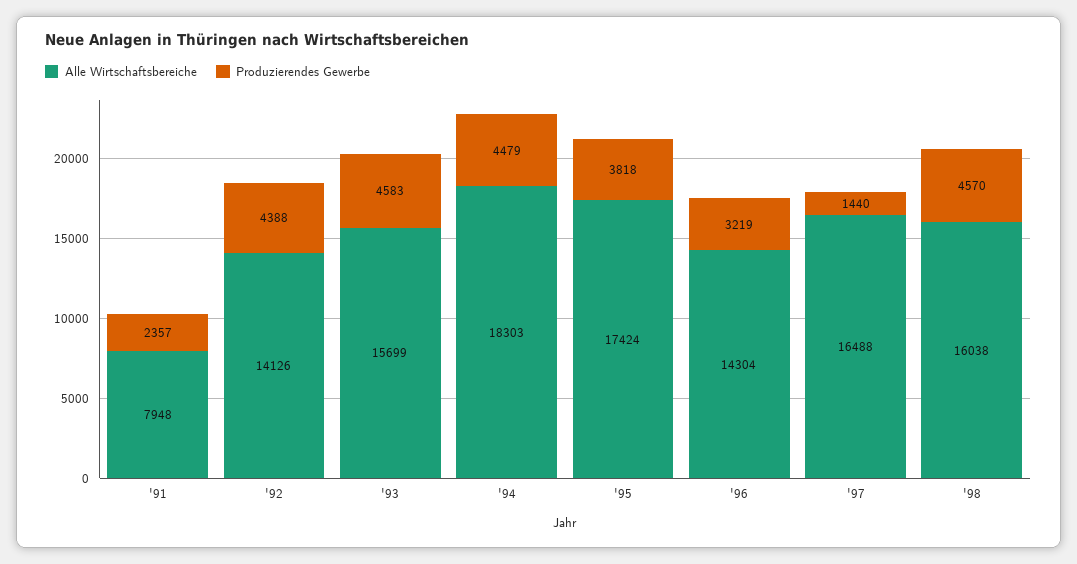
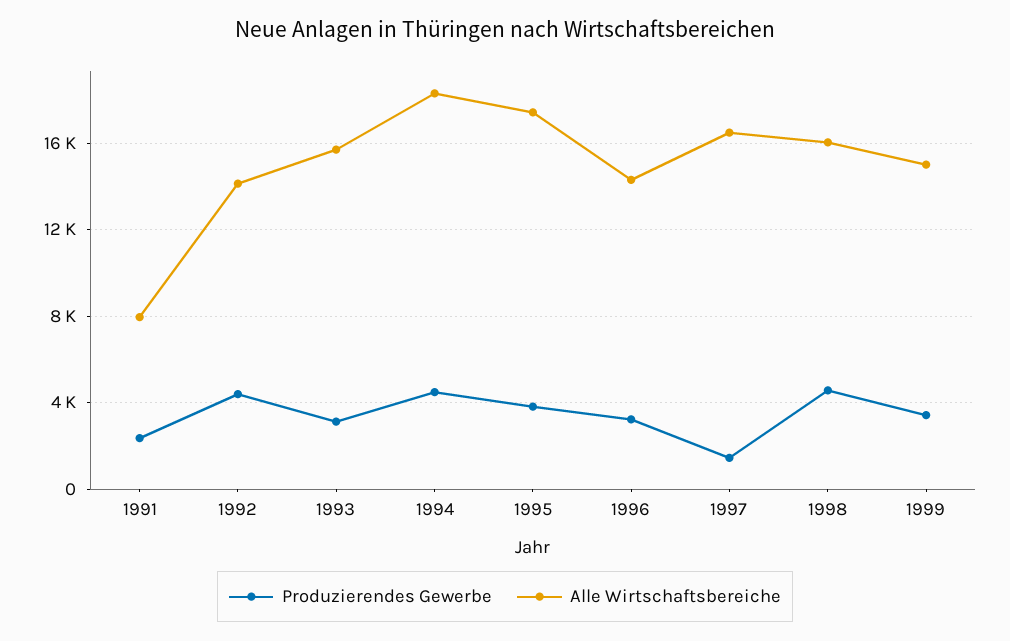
Produzierendes Gewerbe, '93: 4583 -> 3000
Produzierendes Gewerbe, 1999: none -> 3500
Alle Wirtschaftsbereiche, 1999: none -> 15000

